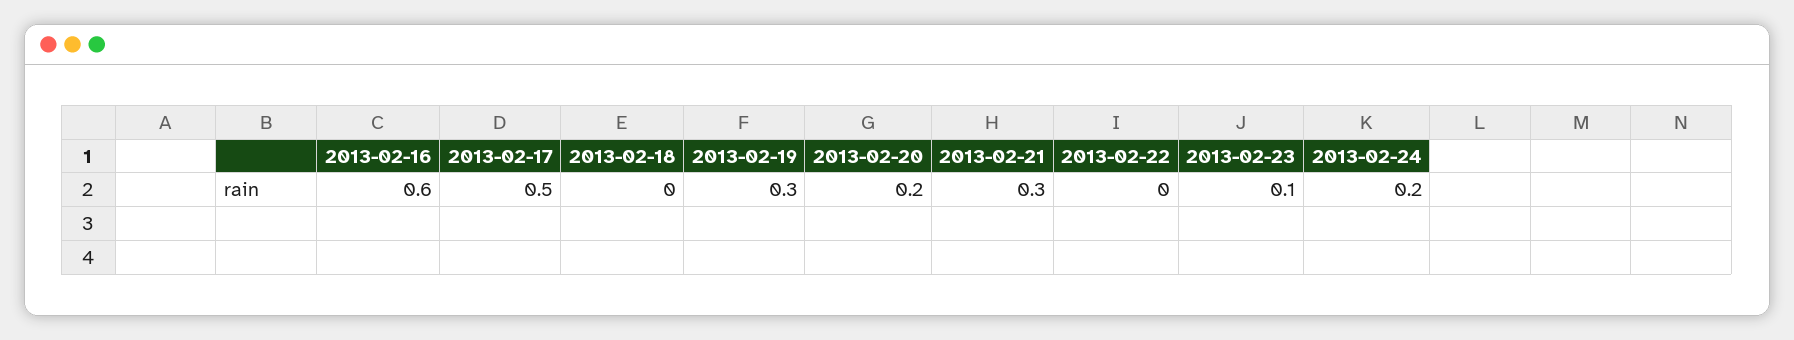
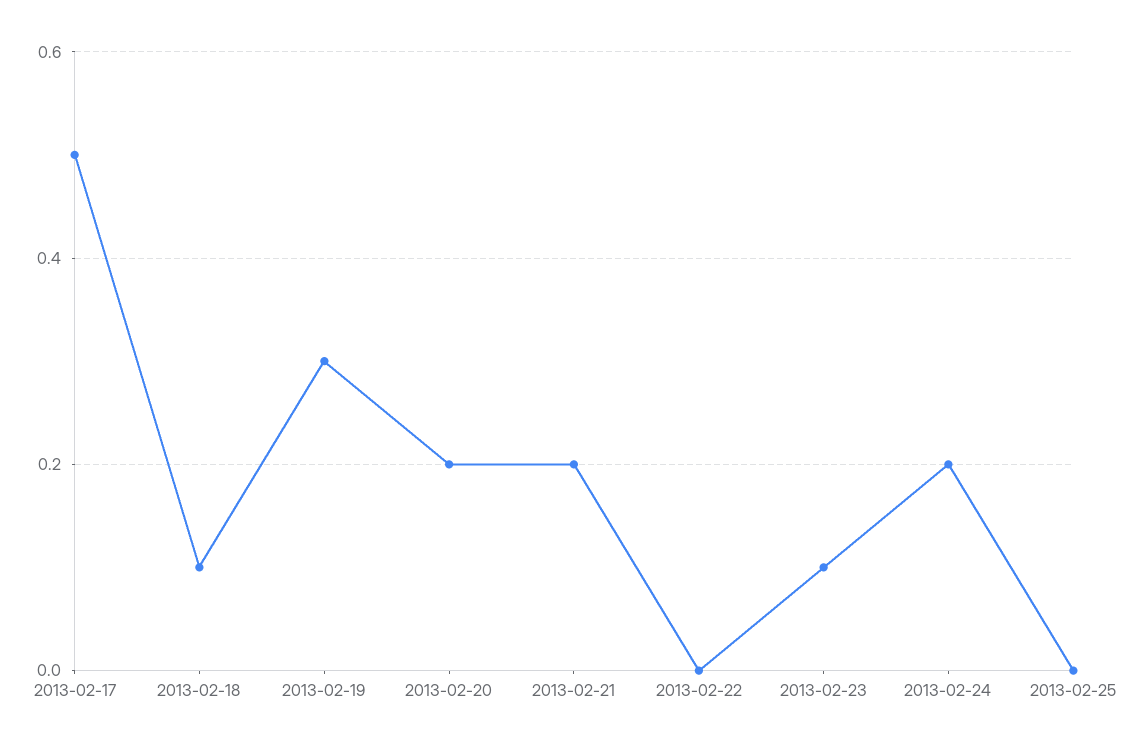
2013-02-16: 0.6 -> none
2013-02-18: 0 -> 0.1
2013-02-21: 0.3 -> 0.2
2013-02-25: none -> 0

